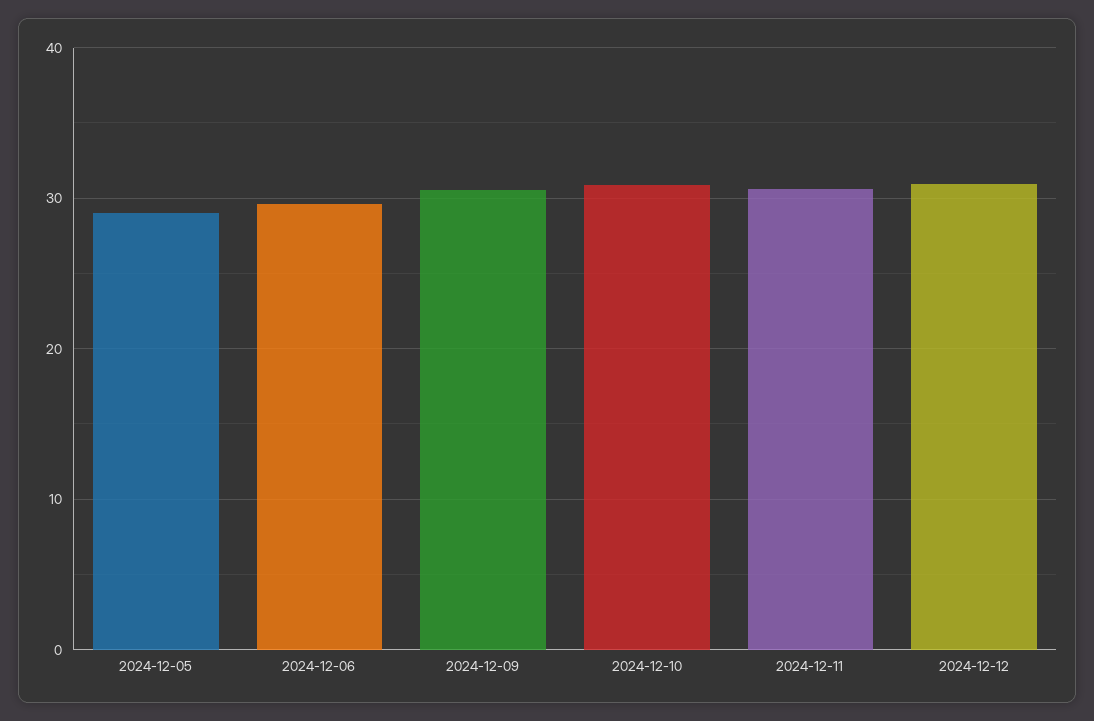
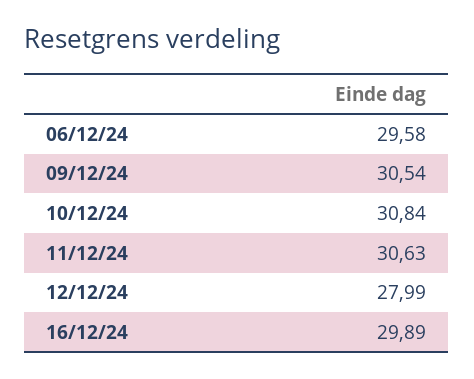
2024-12-05: 29 -> none
2024-12-12: 31 -> 27.99
16/12/24: none -> 29.89

